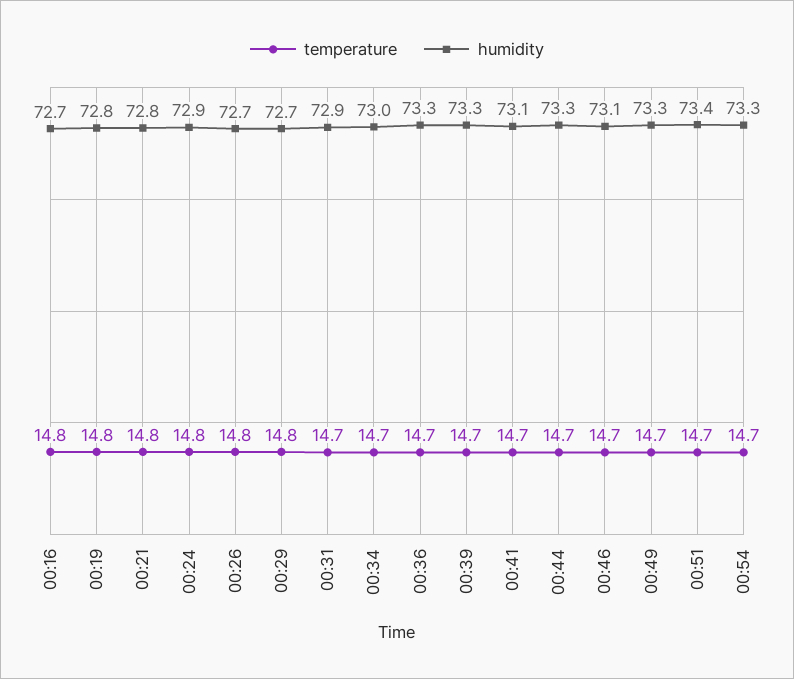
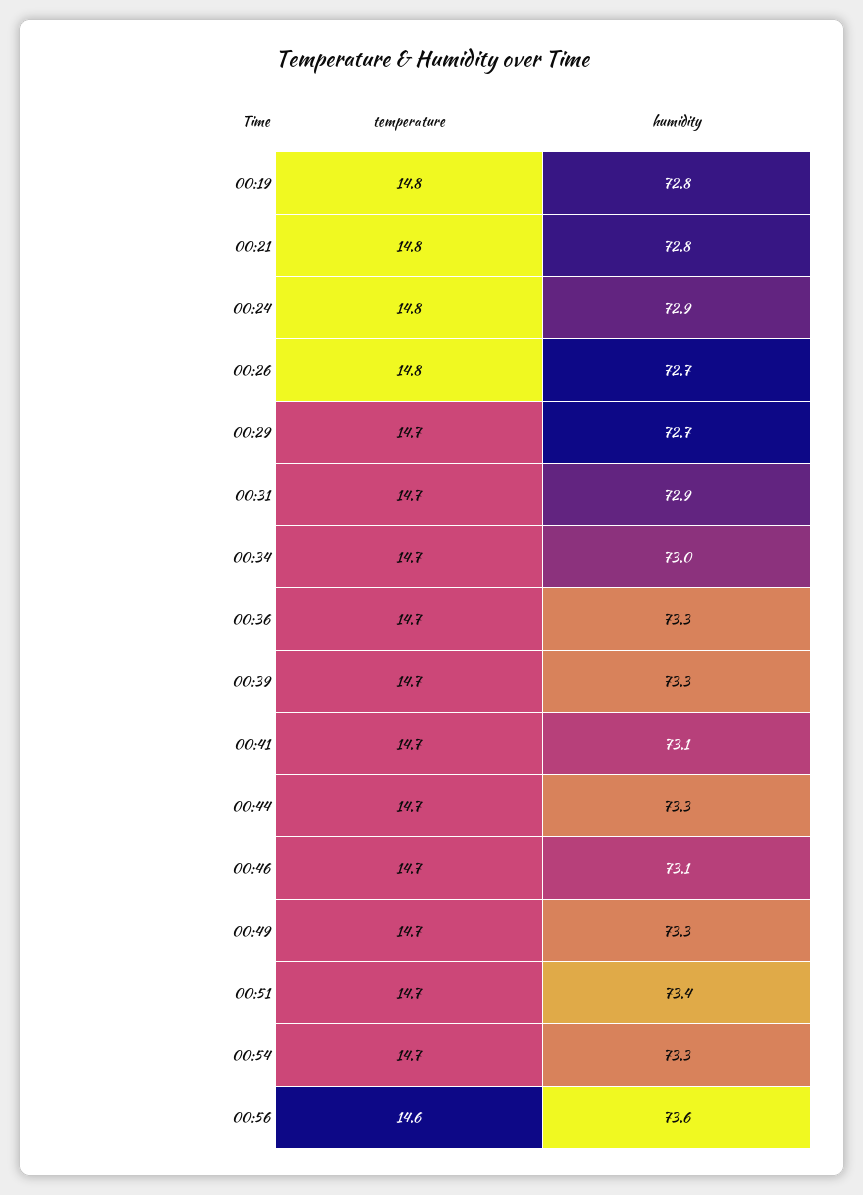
temperature, 00:16: 14.8 -> none
humidity, 00:16: 72.7 -> none
temperature, 00:29: 14.8 -> 14.7
temperature, 00:56: none -> 14.6
humidity, 00:56: none -> 73.6

